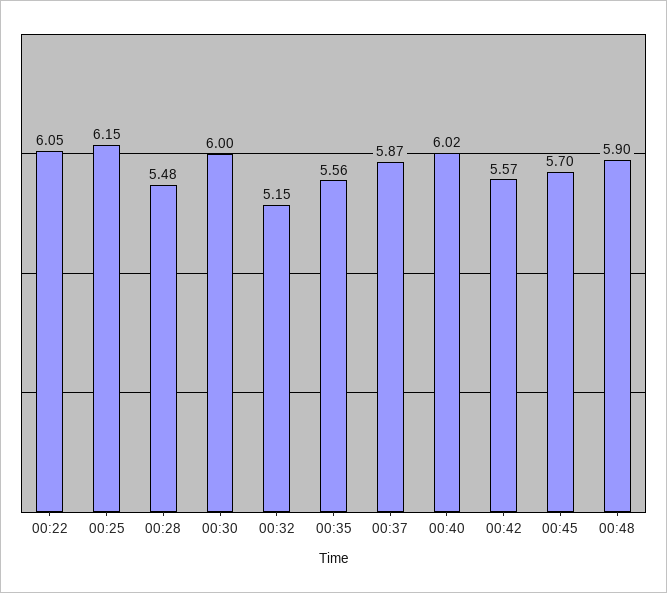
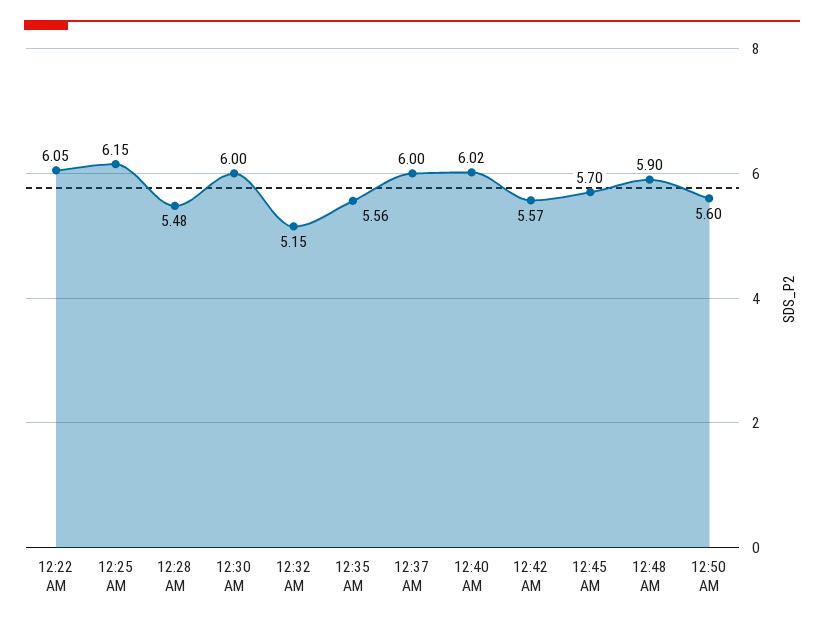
00:37: 5.87 -> 6
12:50 AM: none -> 5.6

